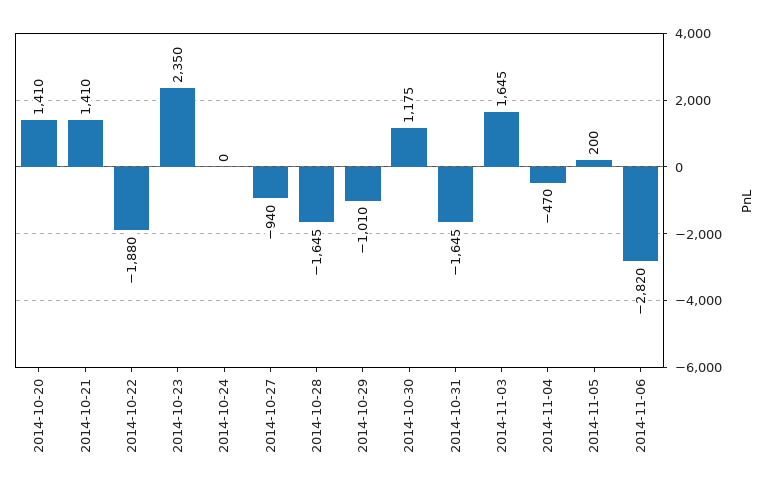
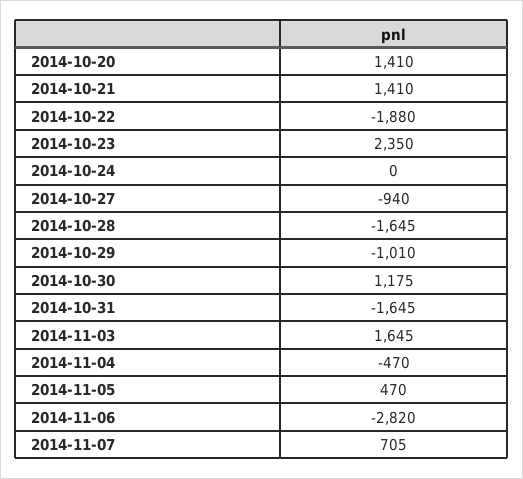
2014-11-05: 200 -> 470
2014-11-07: none -> 705

